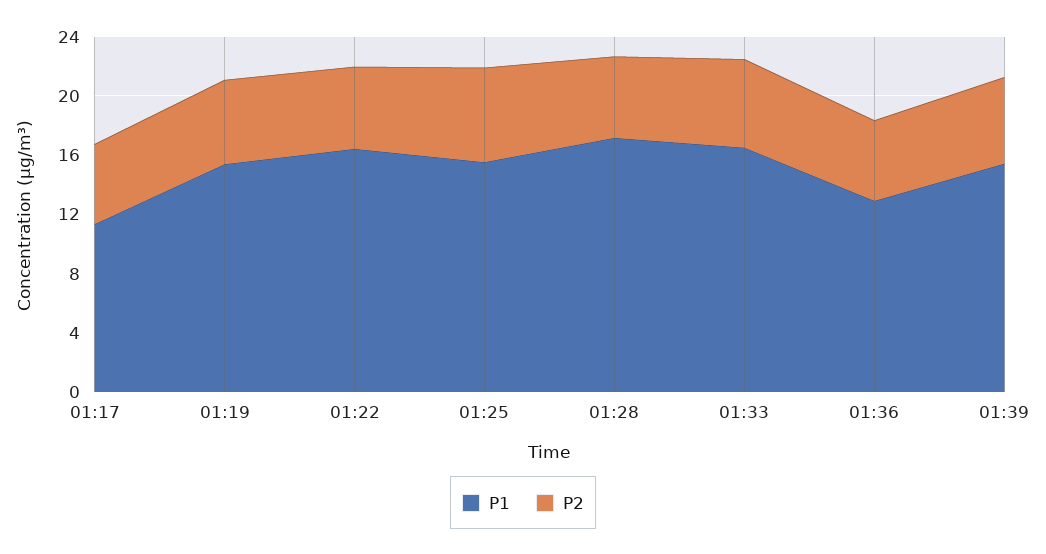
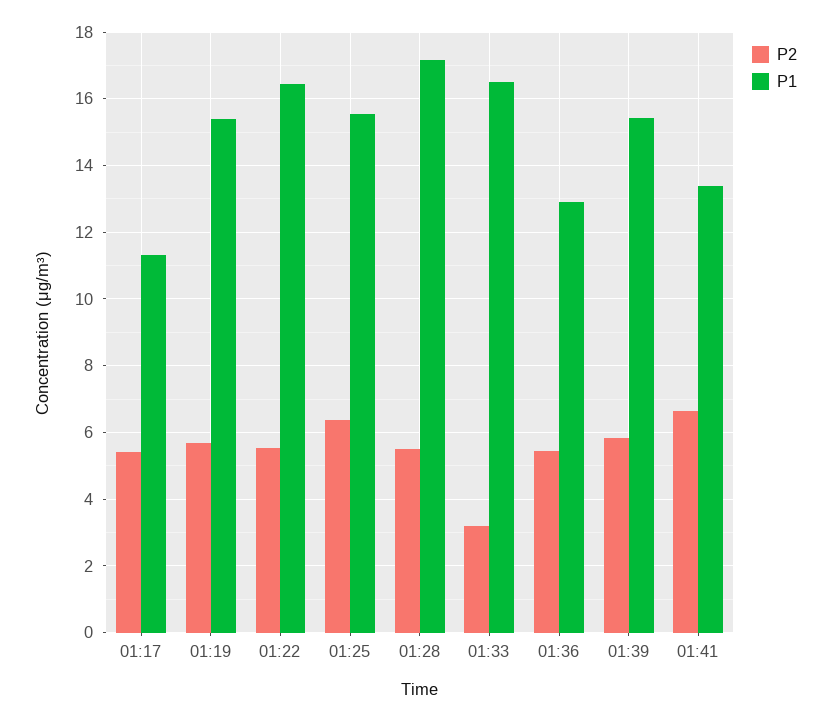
P2, 01:33: 6 -> 3.2
P2, 01:41: none -> 6.6
P1, 01:41: none -> 13.4

